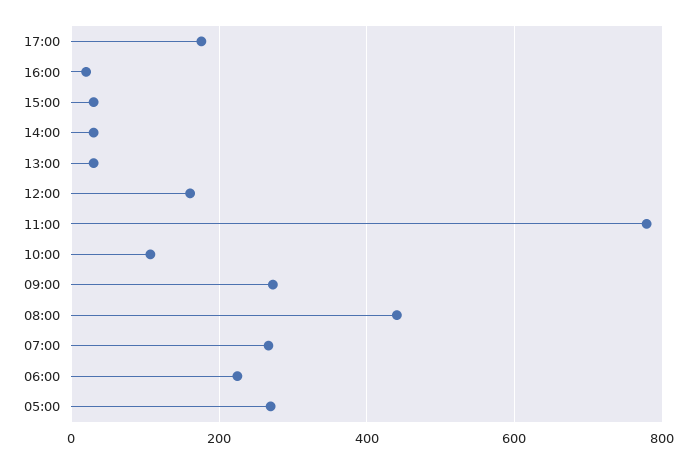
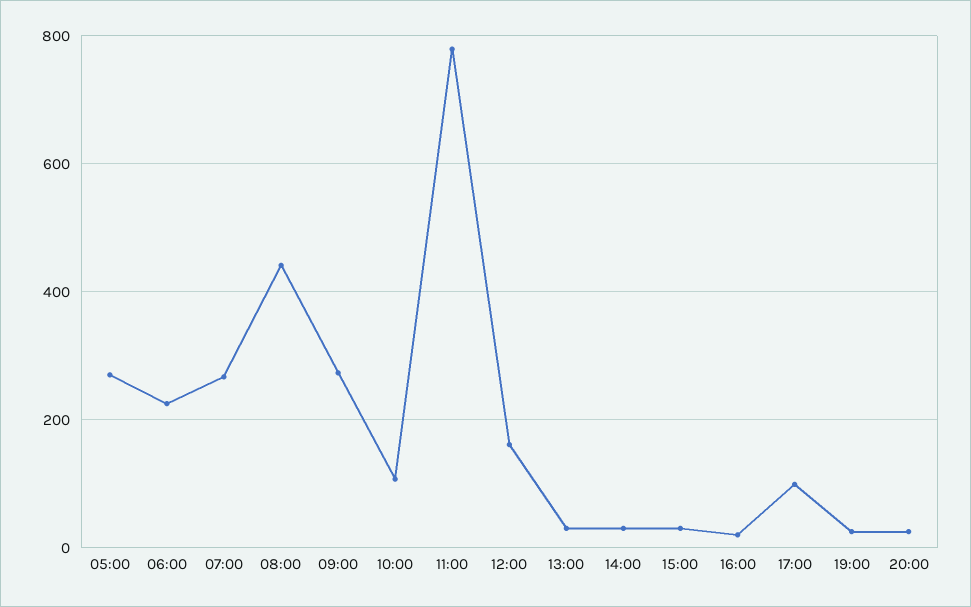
17:00: 180 -> 100
19:00: none -> 20
20:00: none -> 20

